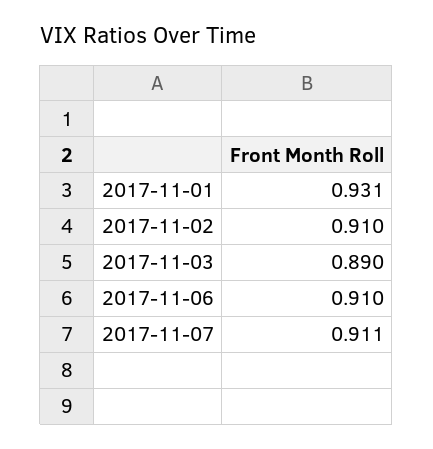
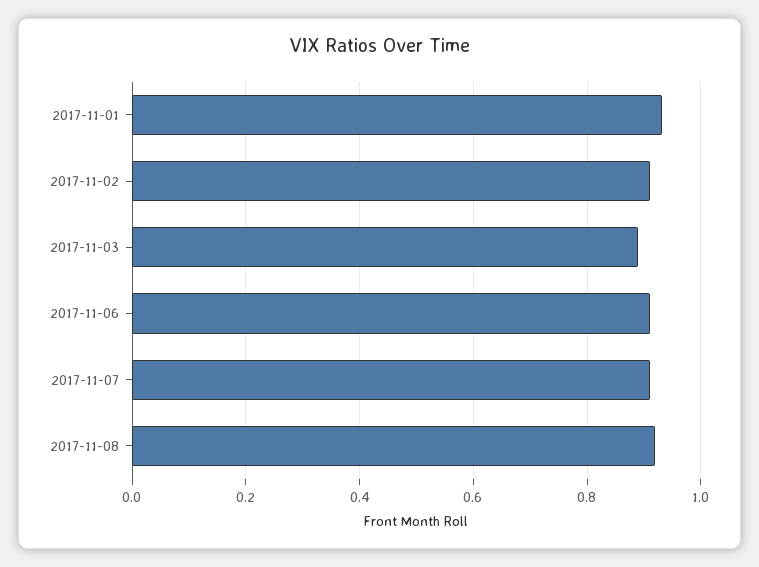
2017-11-08: none -> 0.92

